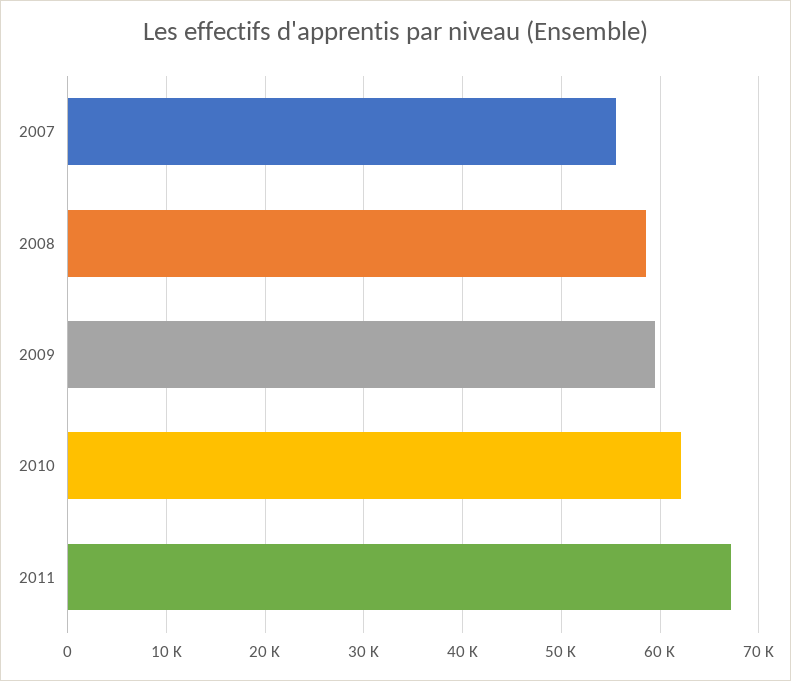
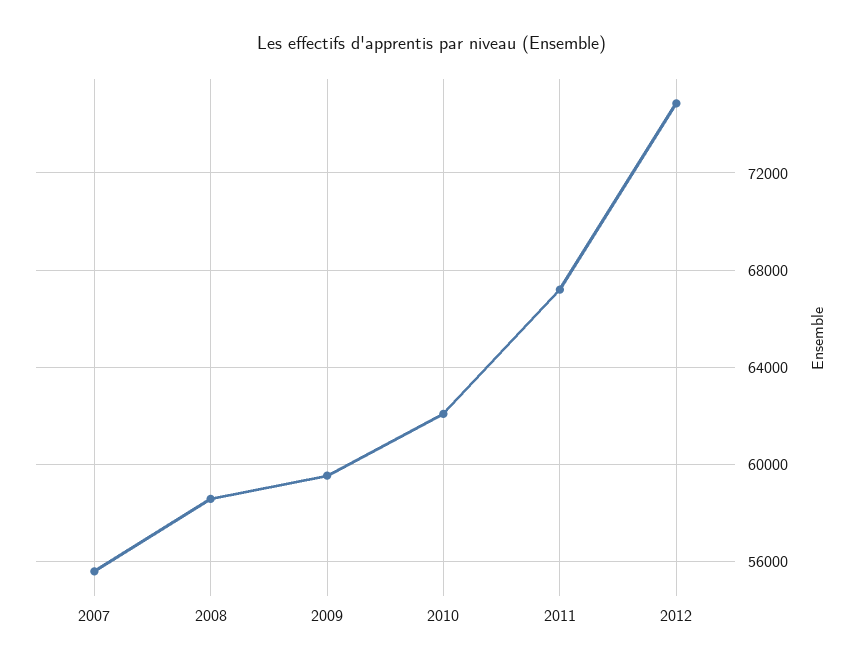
2012: none -> 75000

